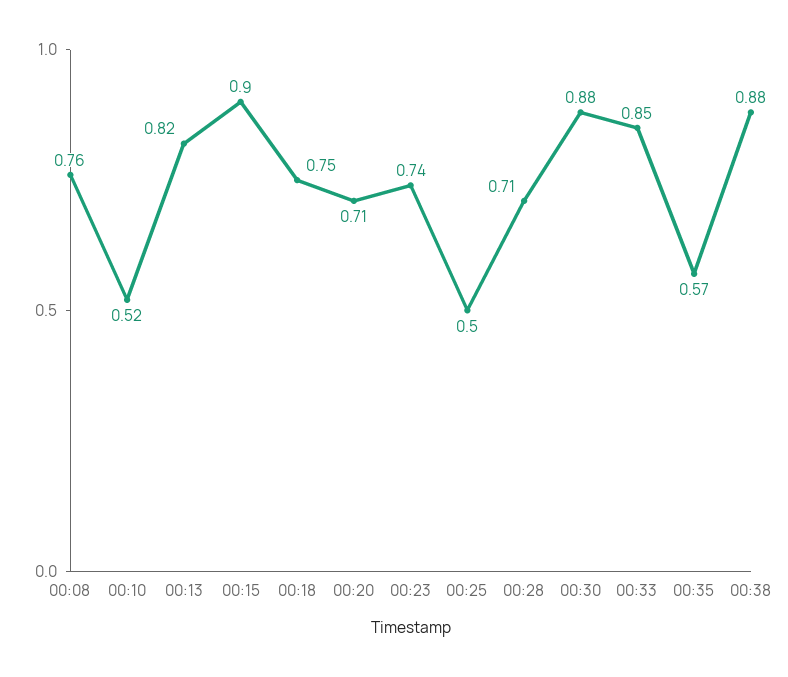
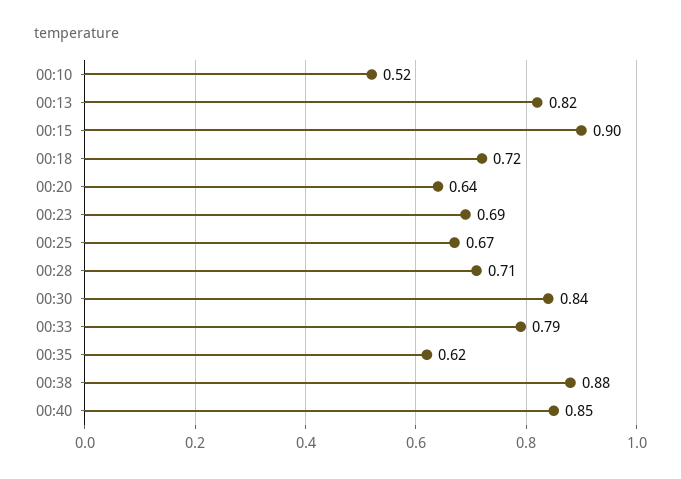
00:08: 0.76 -> none
00:18: 0.75 -> 0.72
00:20: 0.71 -> 0.64
00:23: 0.74 -> 0.69
00:25: 0.5 -> 0.67
00:30: 0.88 -> 0.84
00:33: 0.85 -> 0.79
00:35: 0.57 -> 0.62
00:40: none -> 0.85

